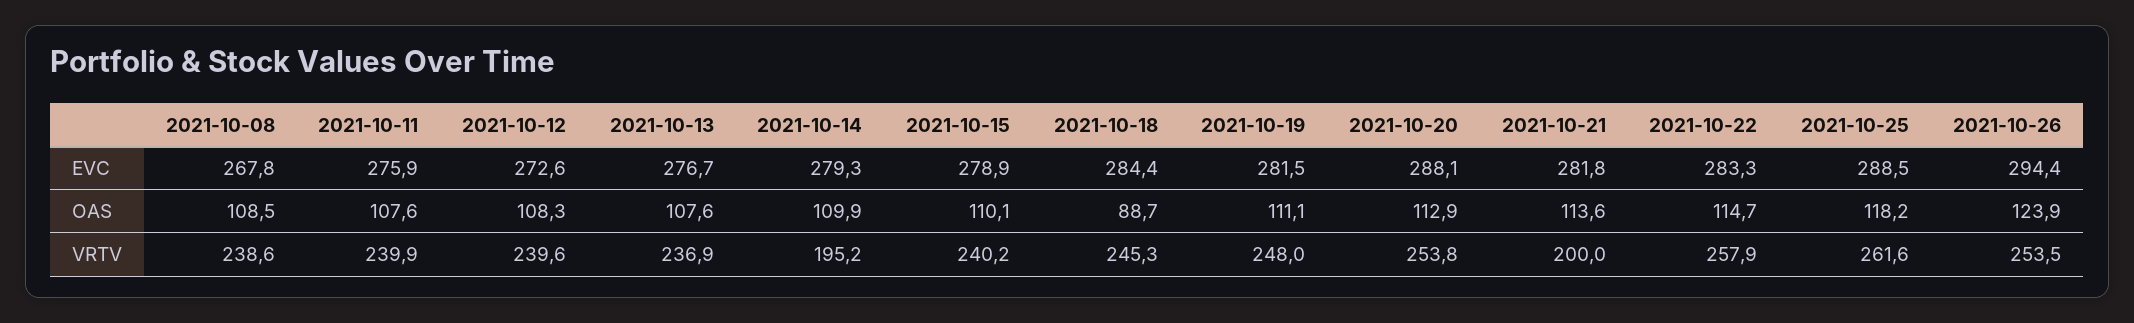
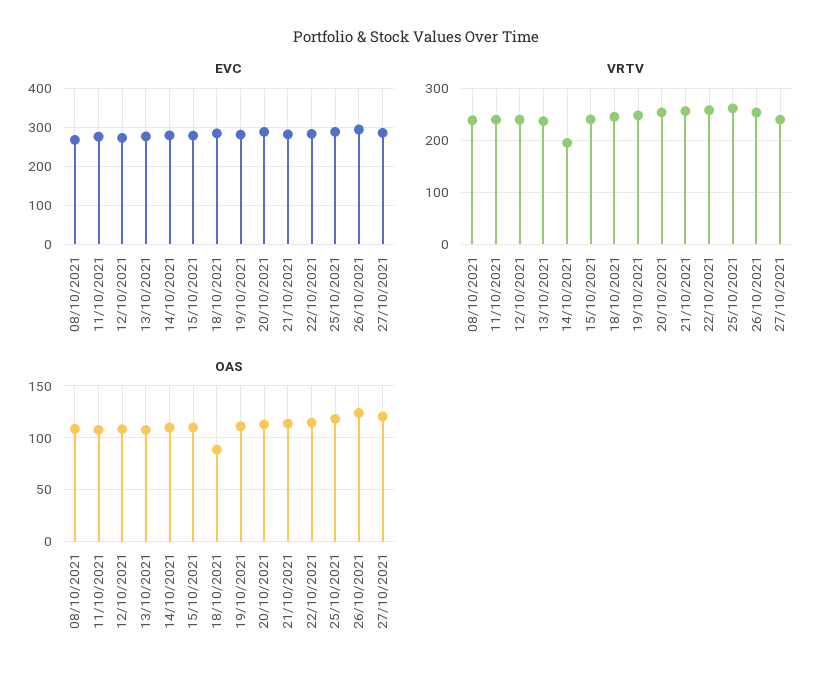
VRTV, 2021-10-21: 200 -> 260
EVC, 27/10/2021: none -> 280
VRTV, 27/10/2021: none -> 240
OAS, 27/10/2021: none -> 120

